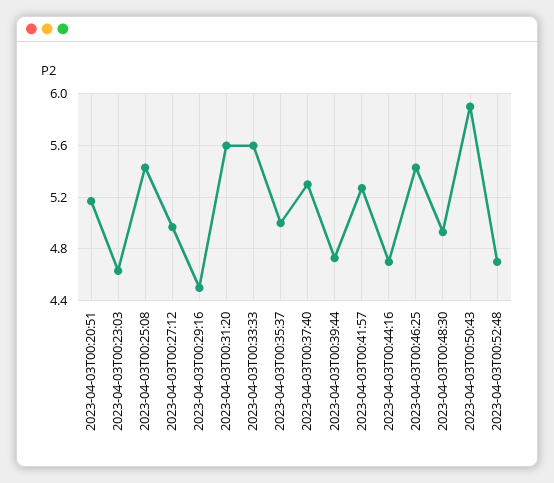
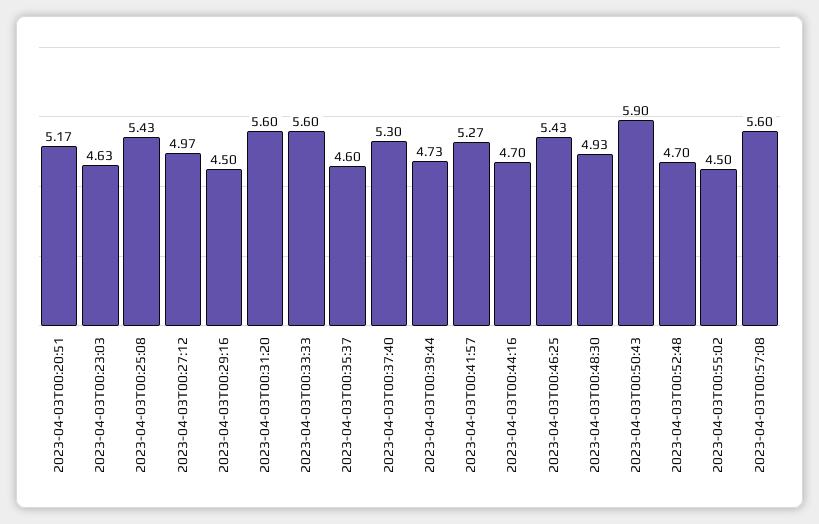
2023-04-03T00:35:37: 5 -> 4.6
2023-04-03T00:55:02: none -> 4.5
2023-04-03T00:57:08: none -> 5.6

